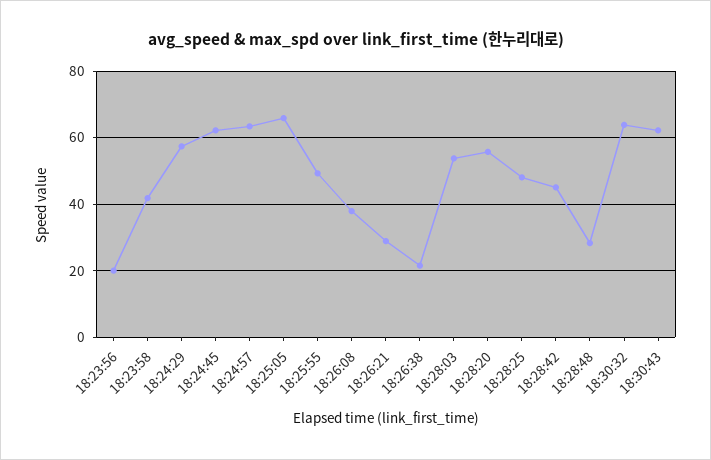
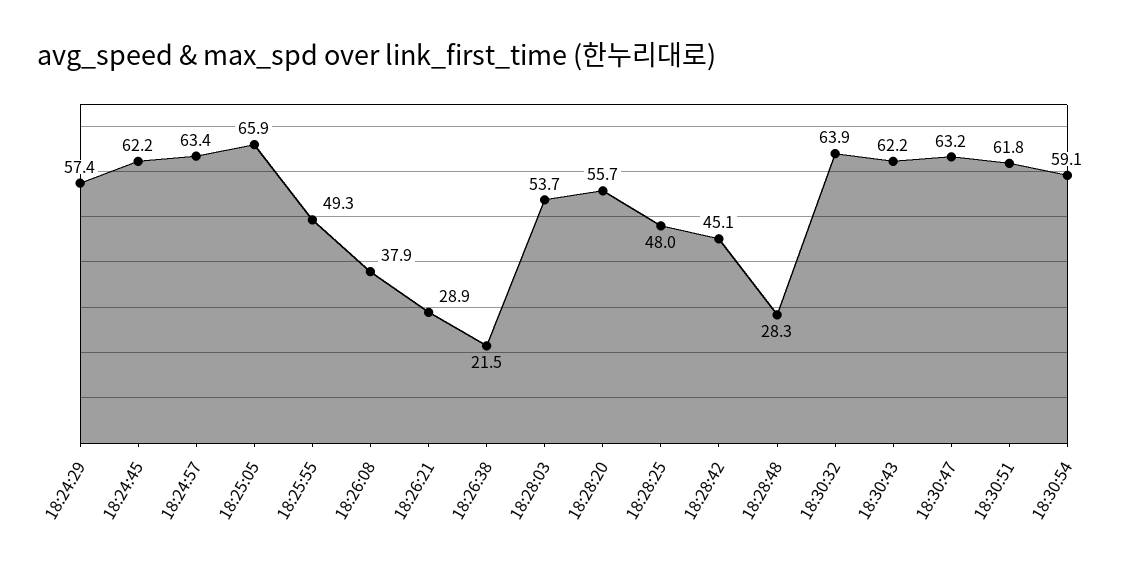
18:23:56: 20 -> none
18:23:58: 42 -> none
18:30:47: none -> 63.2
18:30:51: none -> 61.8
18:30:54: none -> 59.1

